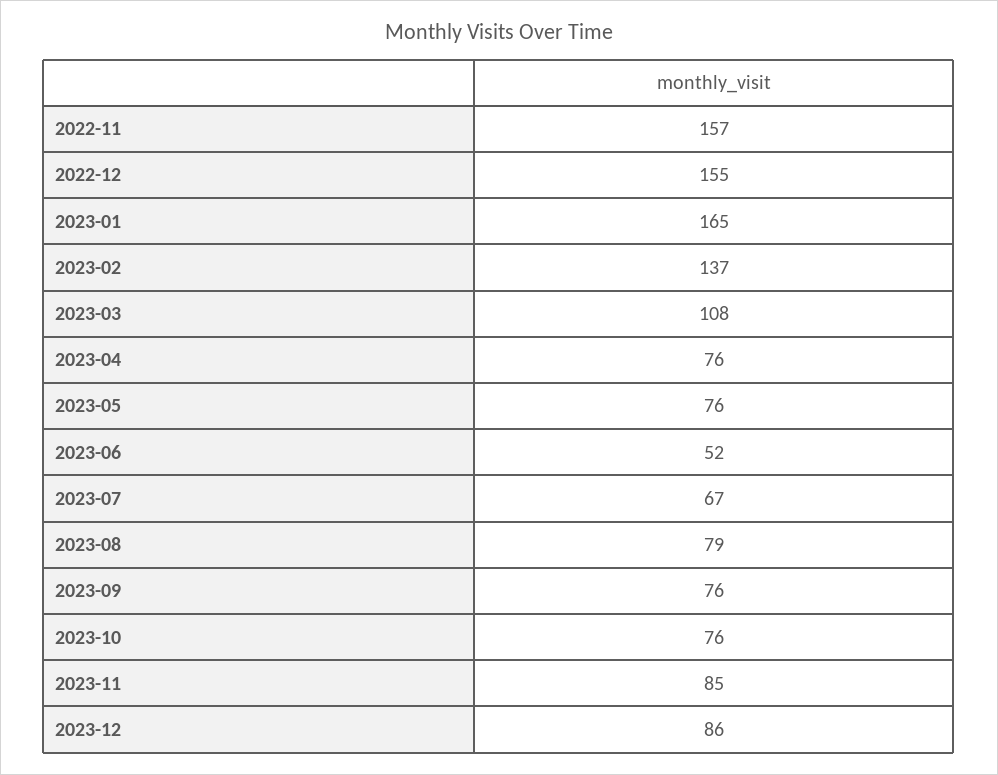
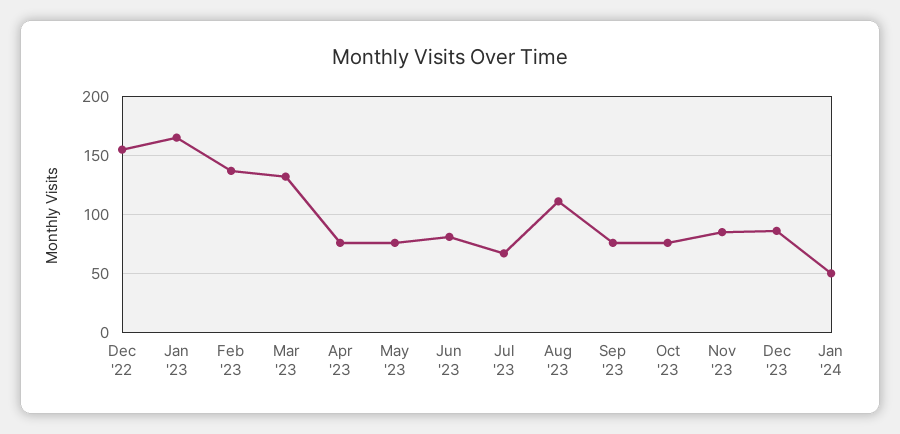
2022-11: 157 -> none
2023-03: 108 -> 130
2023-06: 52 -> 80
2023-08: 79 -> 110
Jan '24: none -> 50

